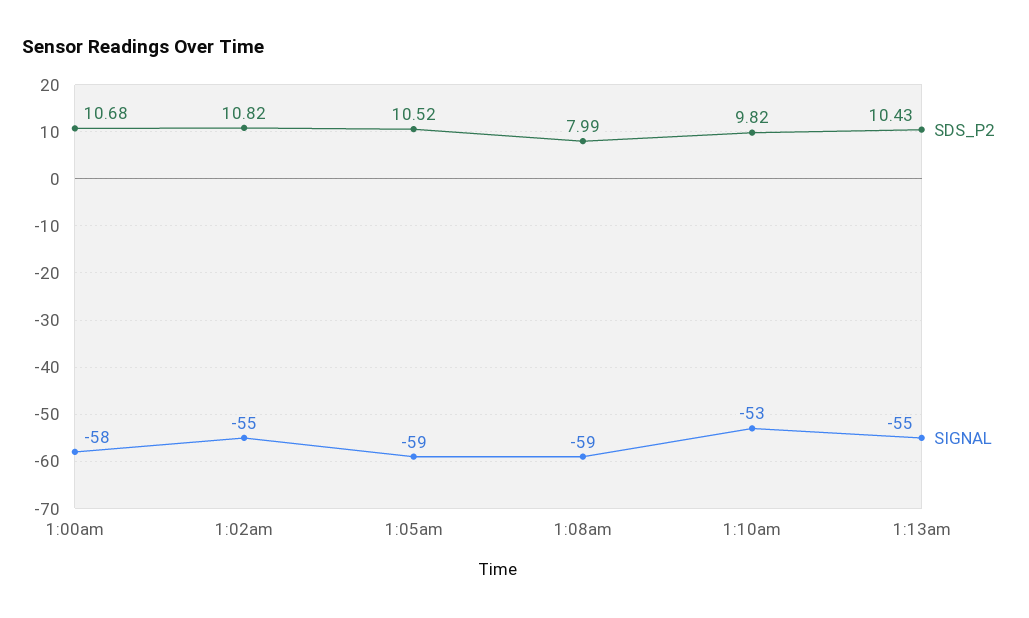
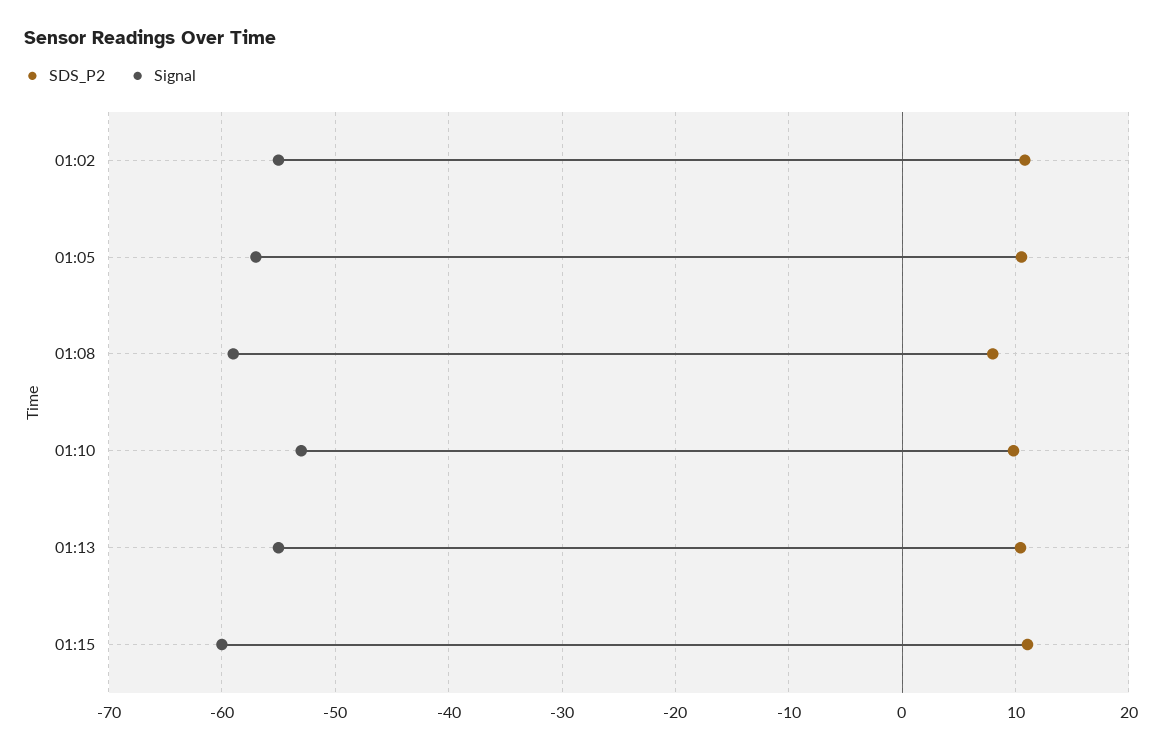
SDS_P2, 1:00am: 10.68 -> none
SIGNAL, 1:00am: -58 -> none
SIGNAL, 1:05am: -59 -> -57
SDS_P2, 01:15: none -> 11
SIGNAL, 01:15: none -> -60

